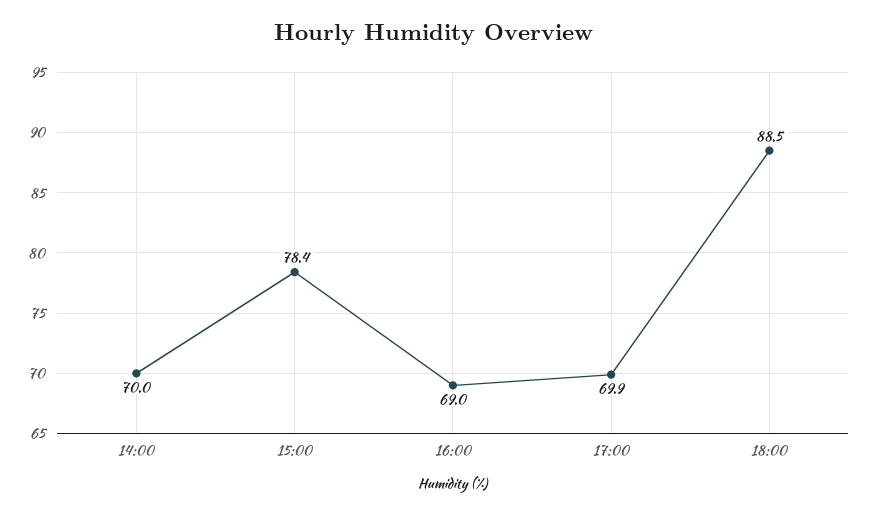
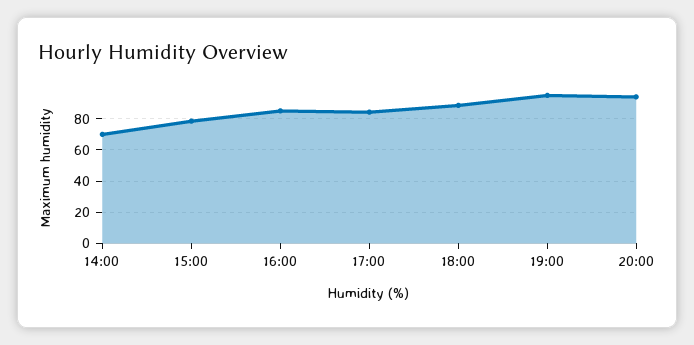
16:00: 69 -> 85
17:00: 69.9 -> 85
19:00: none -> 95
20:00: none -> 95

